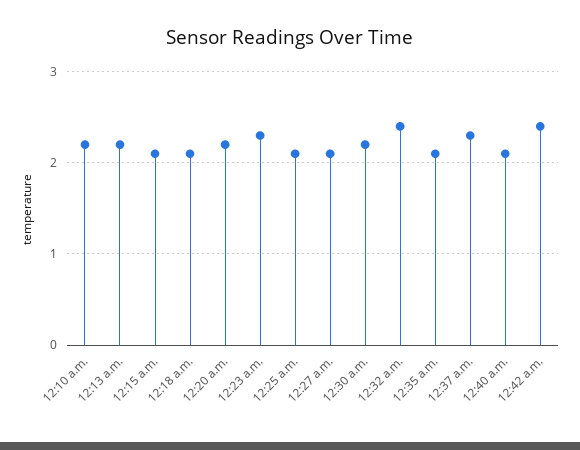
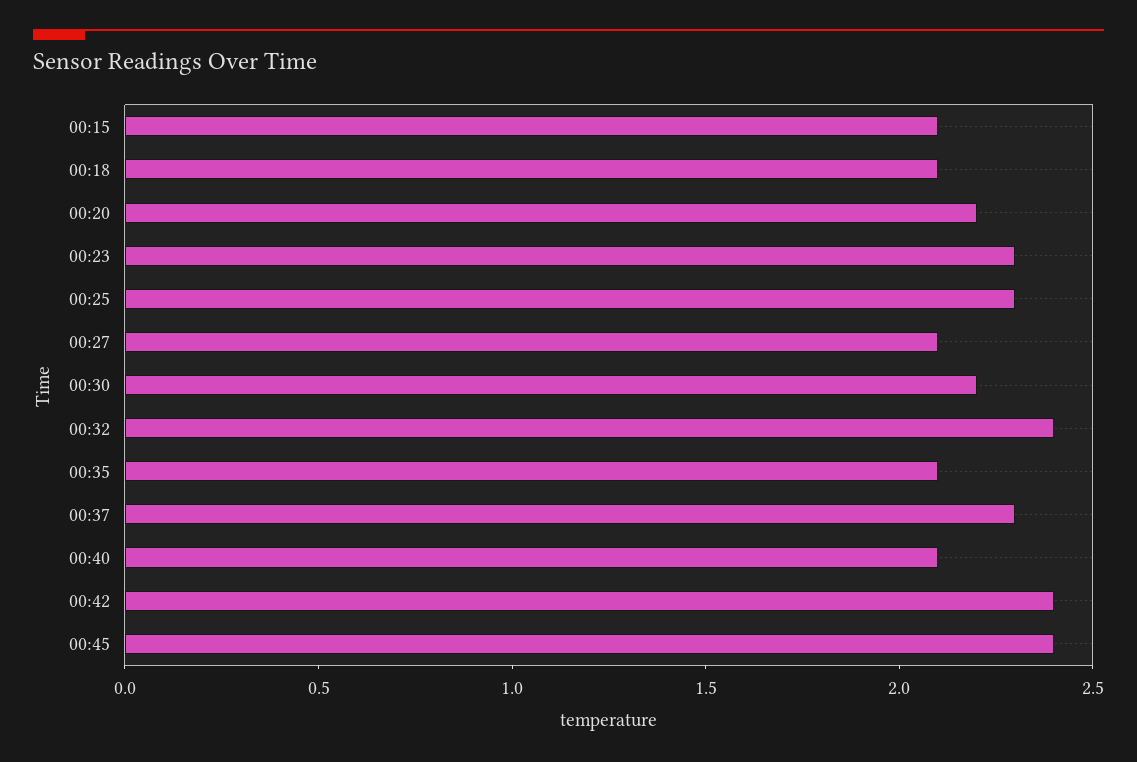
12:10 a.m.: 2.2 -> none
12:13 a.m.: 2.2 -> none
12:25 a.m.: 2.1 -> 2.3
00:45: none -> 2.4

